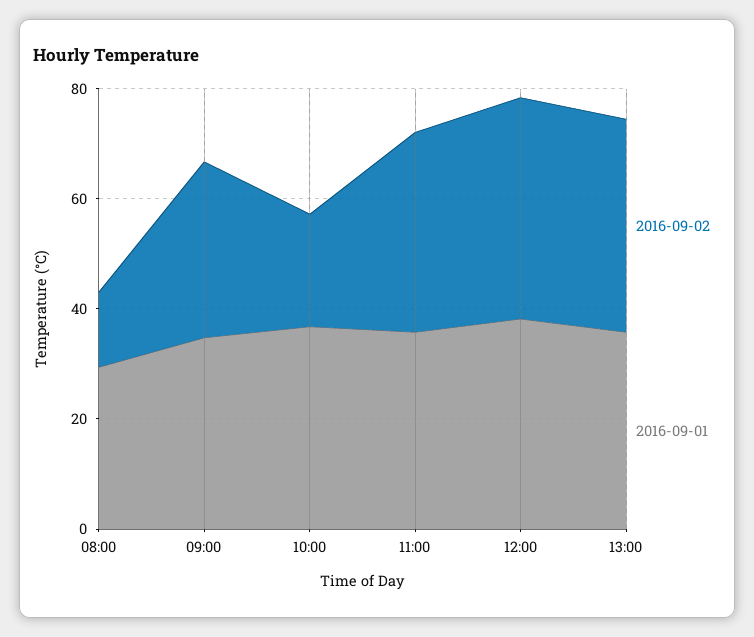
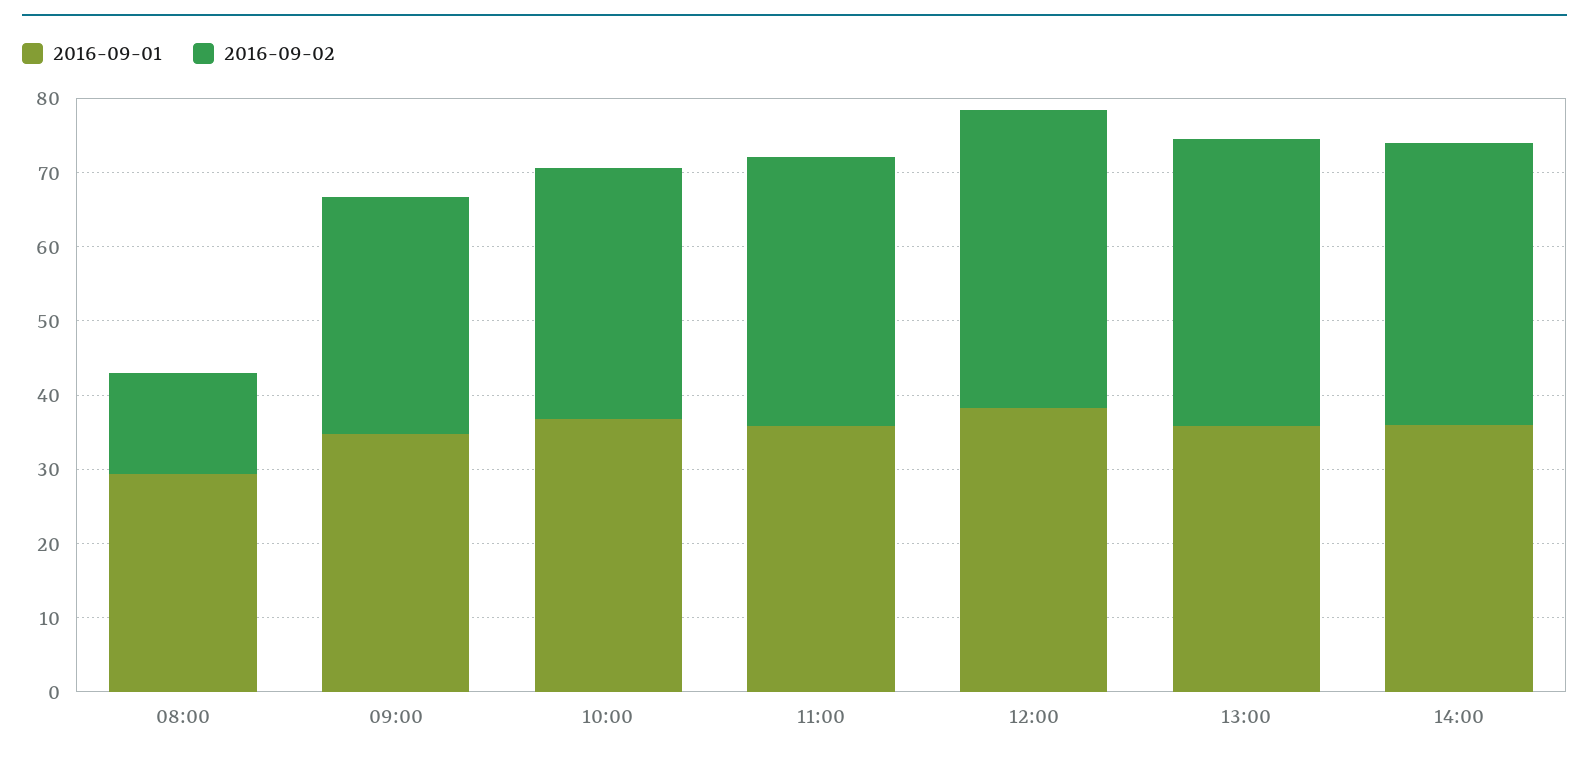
2016-09-02, 10:00: 20 -> 34
2016-09-01, 14:00: none -> 36
2016-09-02, 14:00: none -> 38

